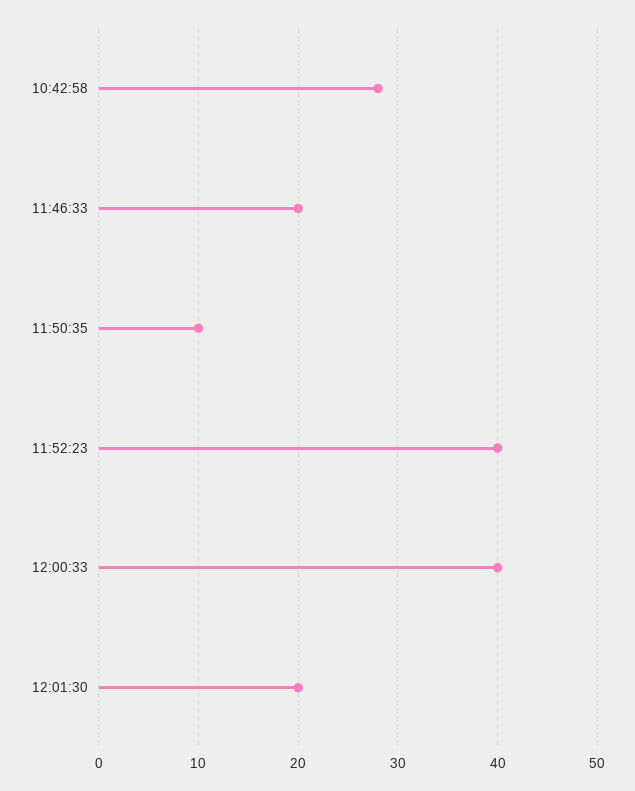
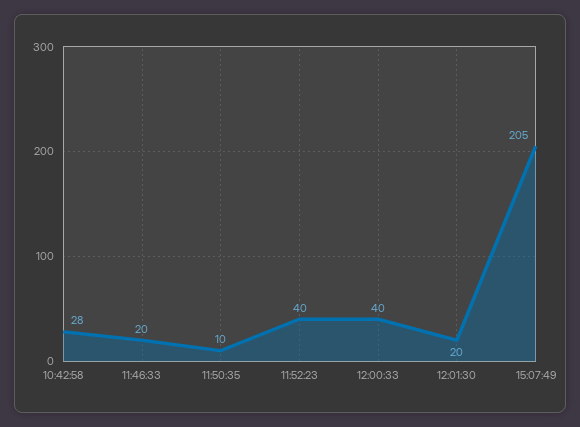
15:07:49: none -> 205

